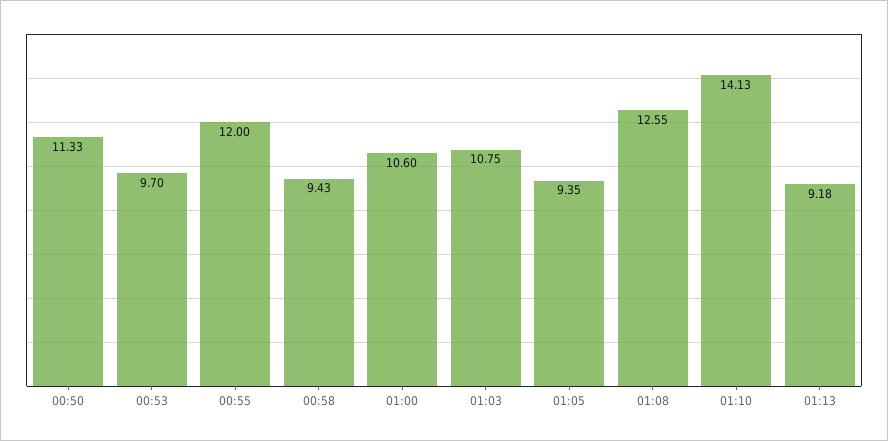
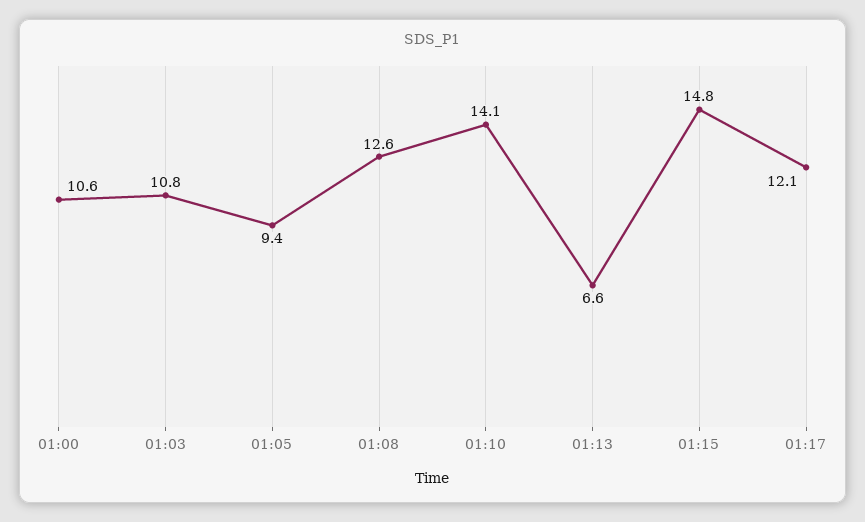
00:50: 11.33 -> none
00:53: 9.7 -> none
00:55: 12 -> none
00:58: 9.43 -> none
01:13: 9.18 -> 6.6
01:15: none -> 14.8
01:17: none -> 12.1

